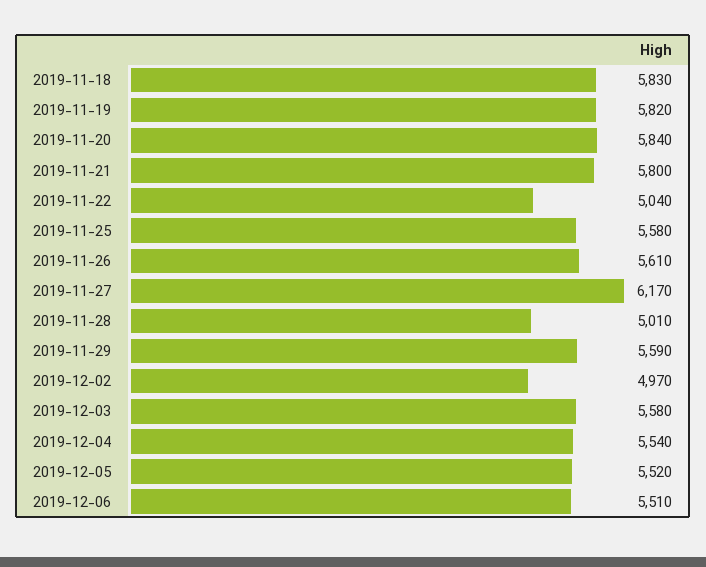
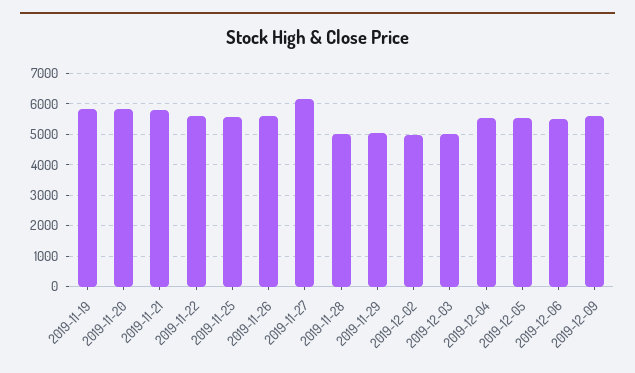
2019-11-18: 5830 -> none
2019-11-22: 5040 -> 5600
2019-11-29: 5590 -> 5000
2019-12-03: 5580 -> 5000
2019-12-09: none -> 5600

